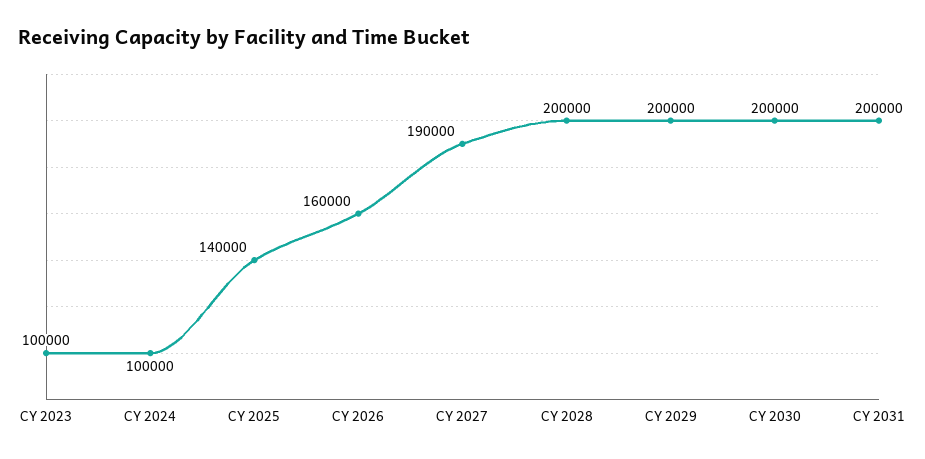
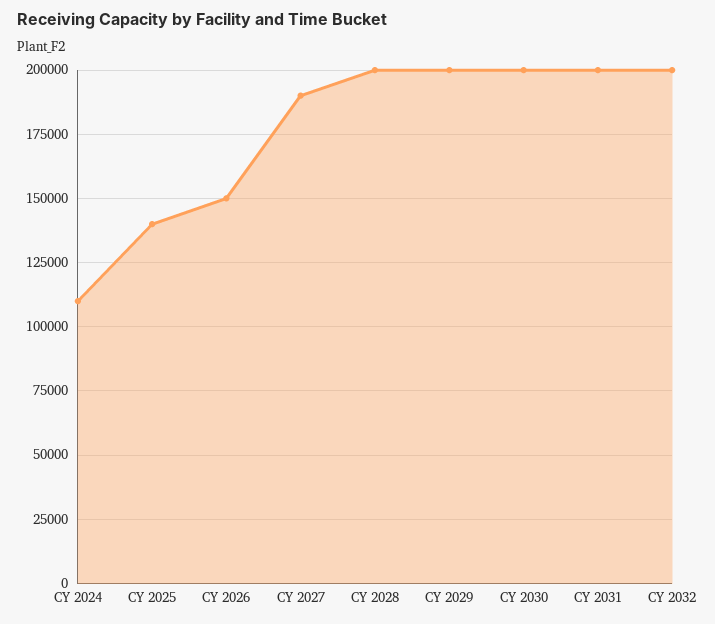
CY 2023: 100000 -> none
CY 2024: 100000 -> 110000
CY 2026: 160000 -> 150000
CY 2032: none -> 200000

